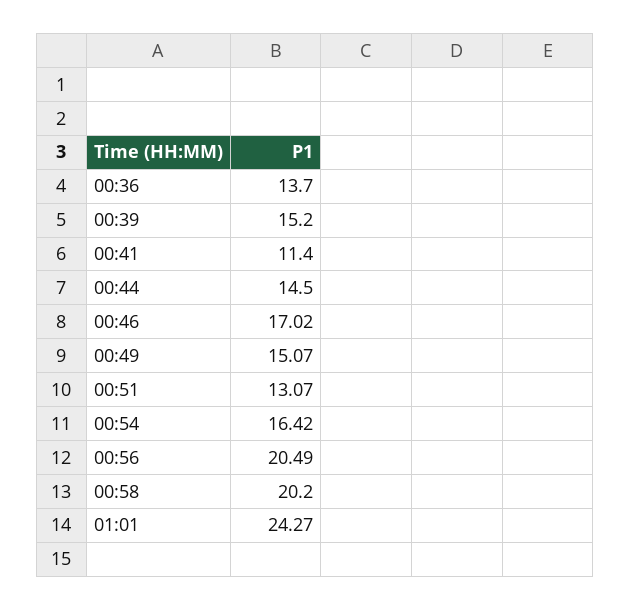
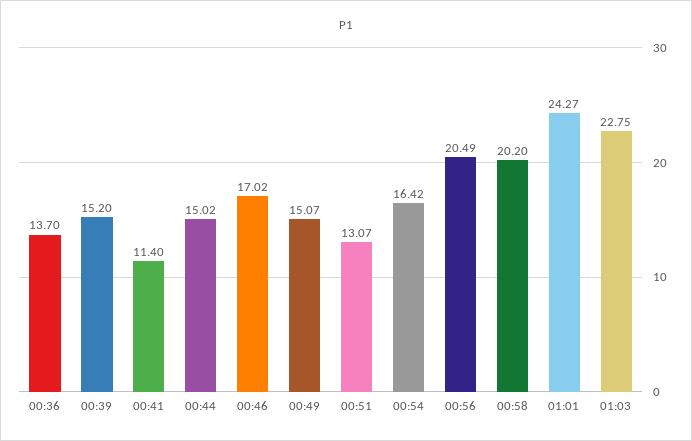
00:44: 14.5 -> 15.02
01:03: none -> 22.75

